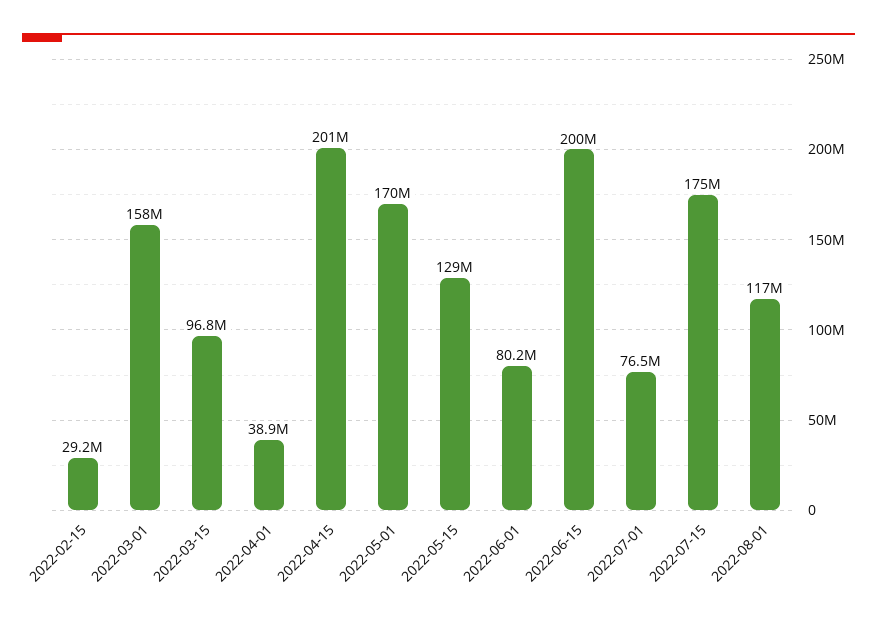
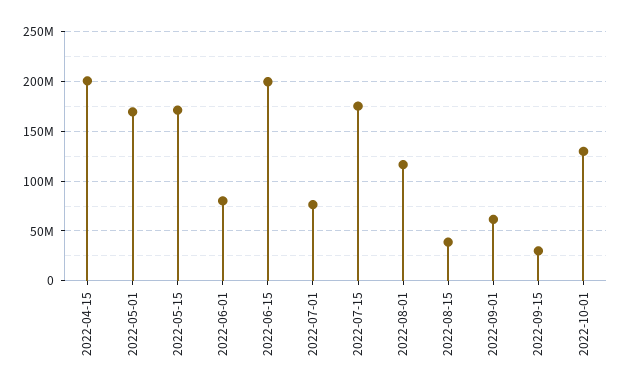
2022-02-15: 29200000 -> none
2022-03-01: 158000000 -> none
2022-03-15: 96800000 -> none
2022-04-01: 38900000 -> none
2022-05-15: 129000000 -> 170000000
2022-08-15: none -> 40000000
2022-09-01: none -> 60000000
2022-09-15: none -> 30000000
2022-10-01: none -> 130000000

